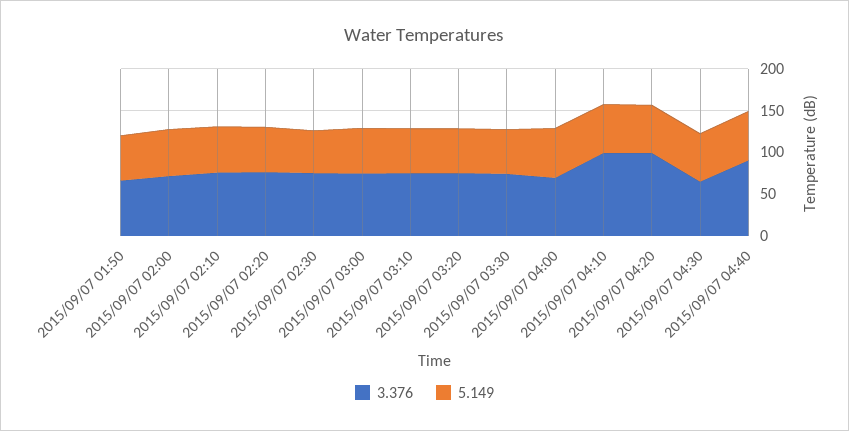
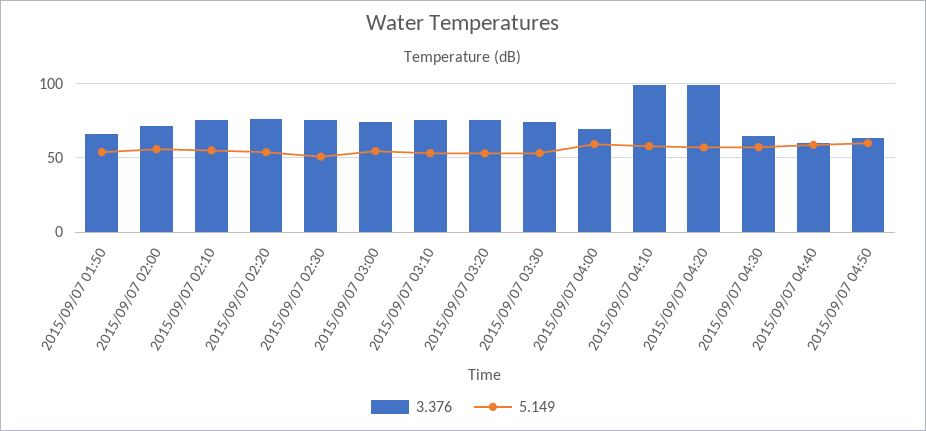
3.376, 2015/09/07 04:40: 90 -> 60
3.376, 2015/09/07 04:50: none -> 65
5.149, 2015/09/07 04:50: none -> 60

